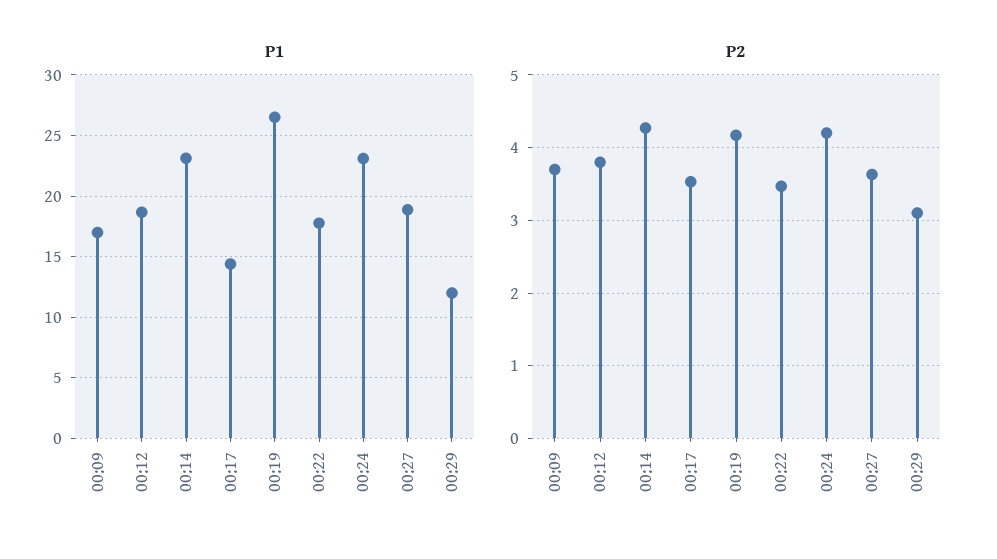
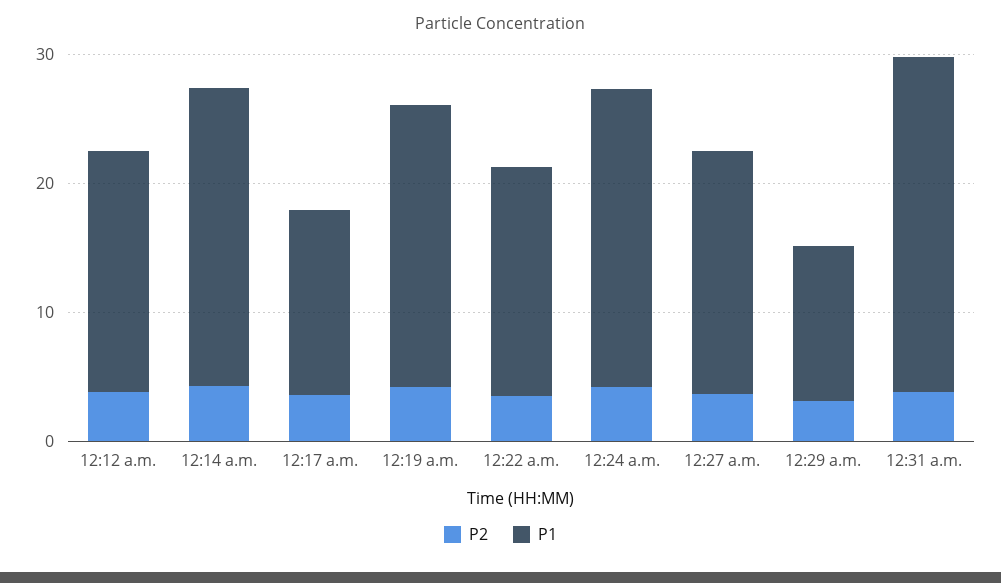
P1, 00:09: 17 -> none
P1, 00:19: 26.5 -> 22
P2, 00:09: 3.7 -> none
P2, 12:31 a.m.: none -> 4
P1, 12:31 a.m.: none -> 26

